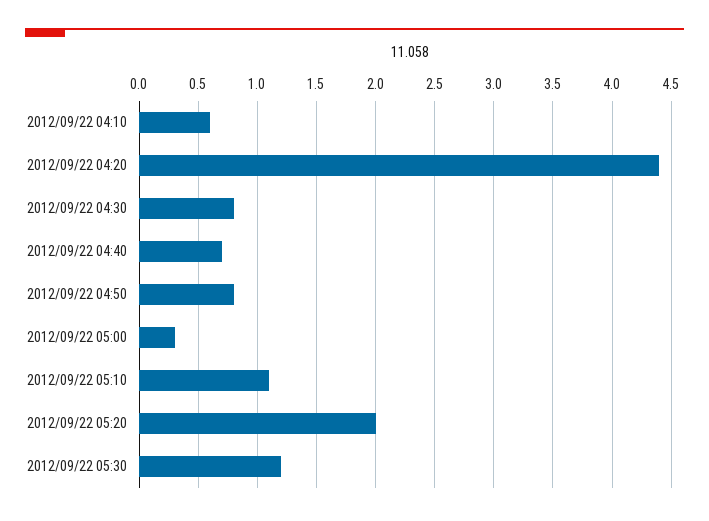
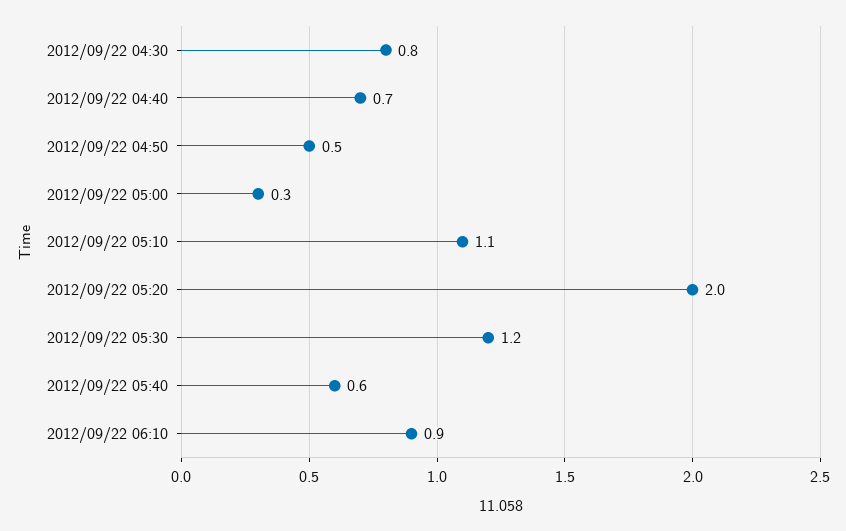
2012/09/22 04:10: 0.6 -> none
2012/09/22 04:20: 4.4 -> none
2012/09/22 04:50: 0.8 -> 0.5
2012/09/22 05:40: none -> 0.6
2012/09/22 06:10: none -> 0.9

